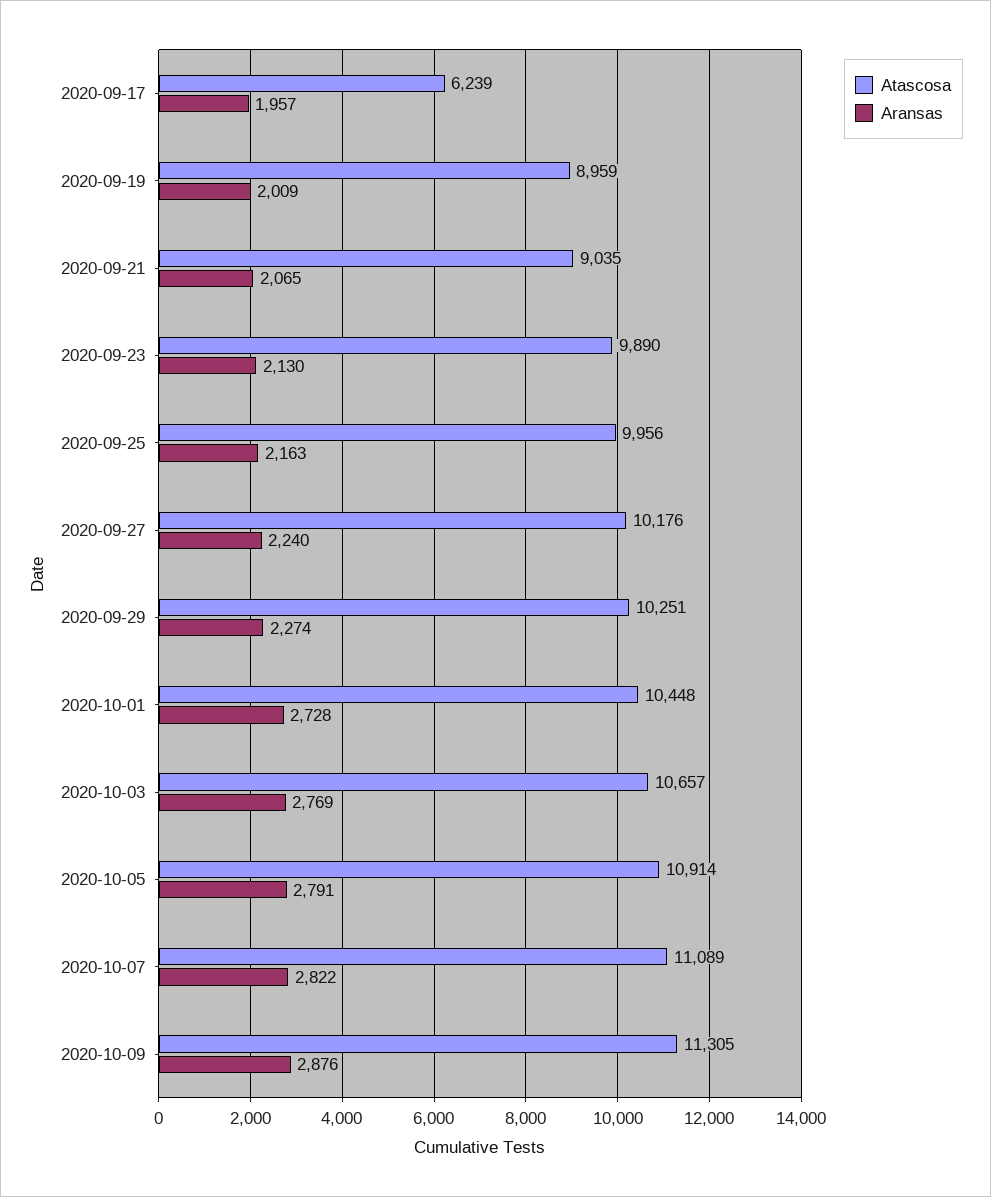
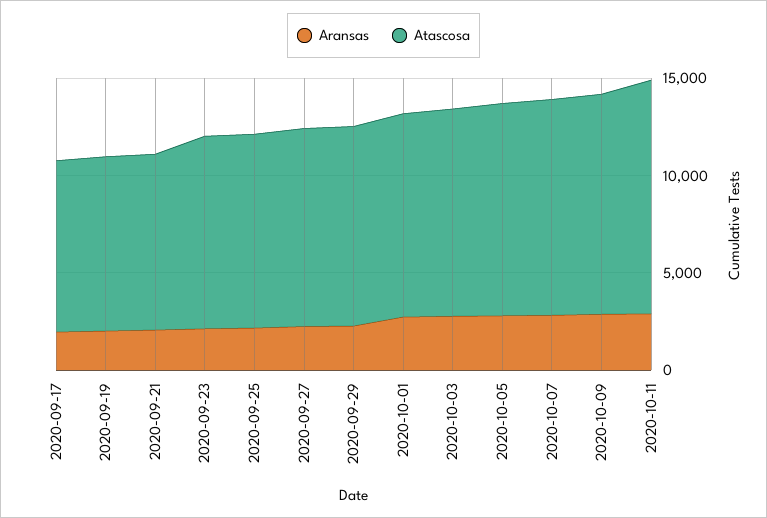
Atascosa, 2020-09-17: 6239 -> 9000
Aransas, 2020-10-11: none -> 3000
Atascosa, 2020-10-11: none -> 12000

